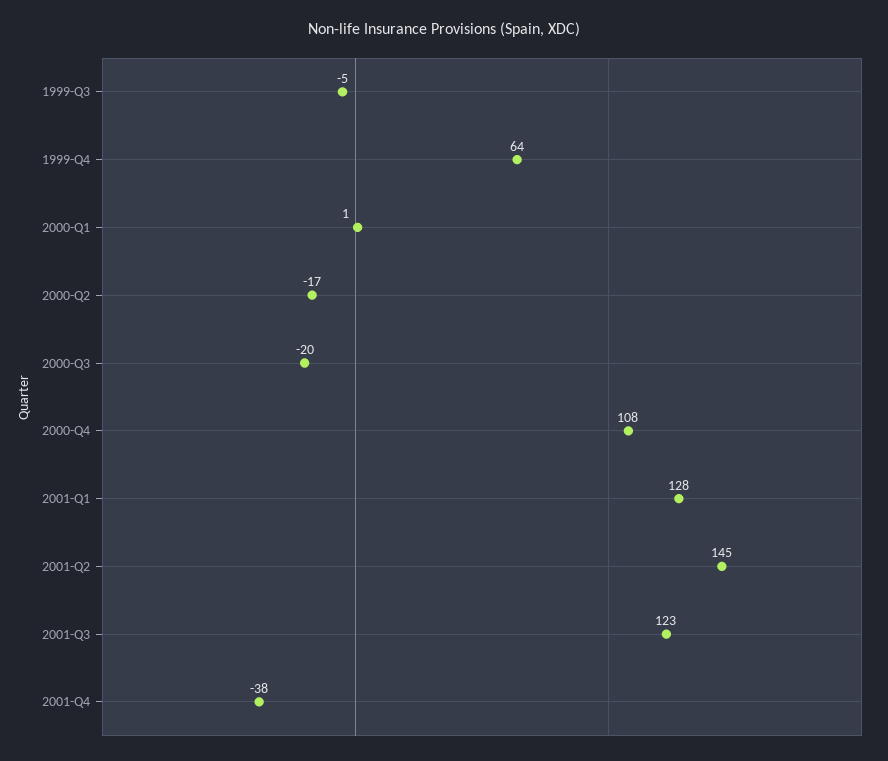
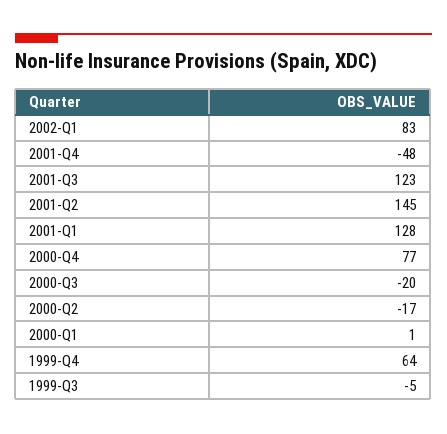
2000-Q4: 108 -> 77
2001-Q4: -38 -> -48
2002-Q1: none -> 83

